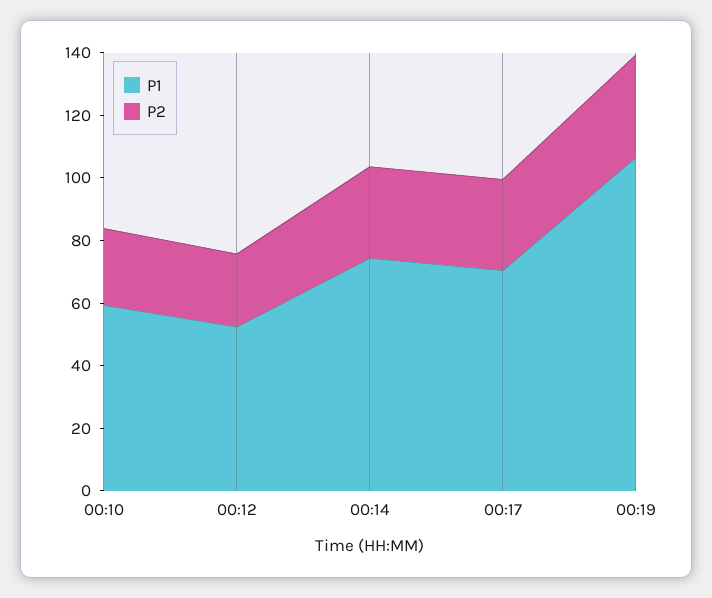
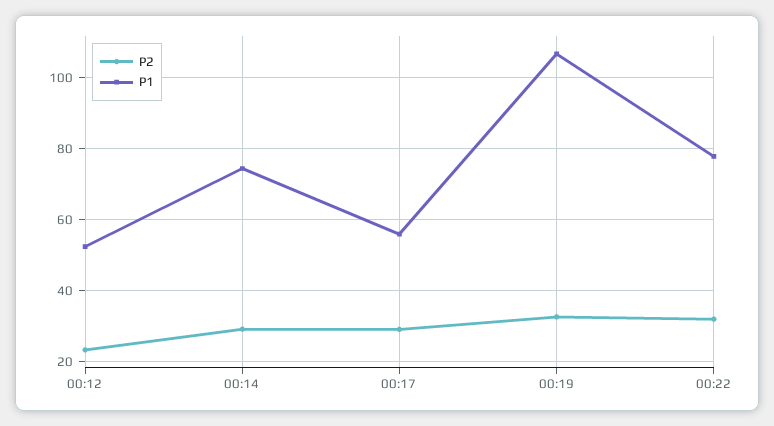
P1, 00:10: 60 -> none
P2, 00:10: 25 -> none
P1, 00:17: 70 -> 56
P2, 00:22: none -> 32
P1, 00:22: none -> 78

